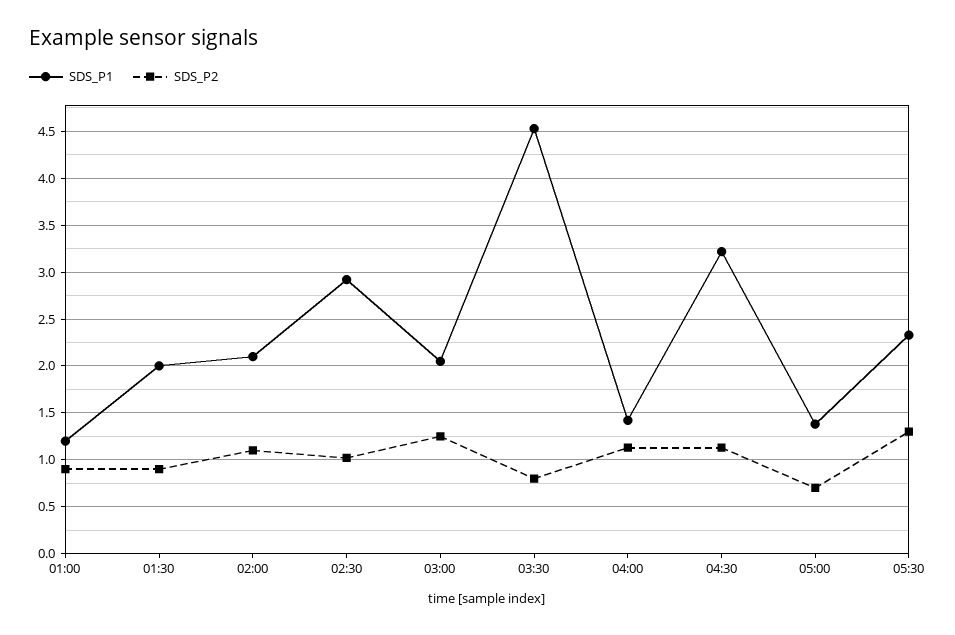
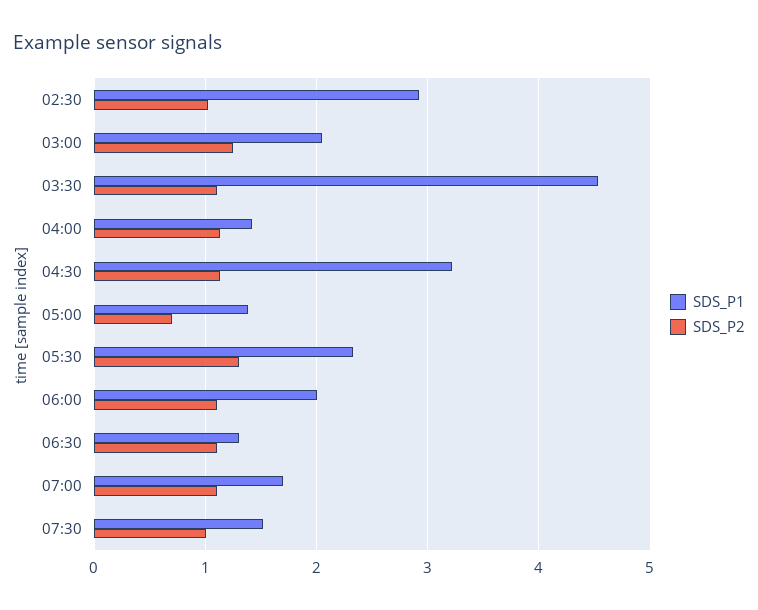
SDS_P1, 01:00: 1.2 -> none
SDS_P2, 01:00: 0.9 -> none
SDS_P1, 01:30: 2 -> none
SDS_P2, 01:30: 0.9 -> none
SDS_P1, 02:00: 2.1 -> none
SDS_P2, 02:00: 1.1 -> none
SDS_P2, 03:30: 0.8 -> 1.1
SDS_P1, 06:00: none -> 2
SDS_P2, 06:00: none -> 1.1
SDS_P1, 06:30: none -> 1.3
SDS_P2, 06:30: none -> 1.1
SDS_P1, 07:00: none -> 1.7
SDS_P2, 07:00: none -> 1.1
SDS_P1, 07:30: none -> 1.5
SDS_P2, 07:30: none -> 1

